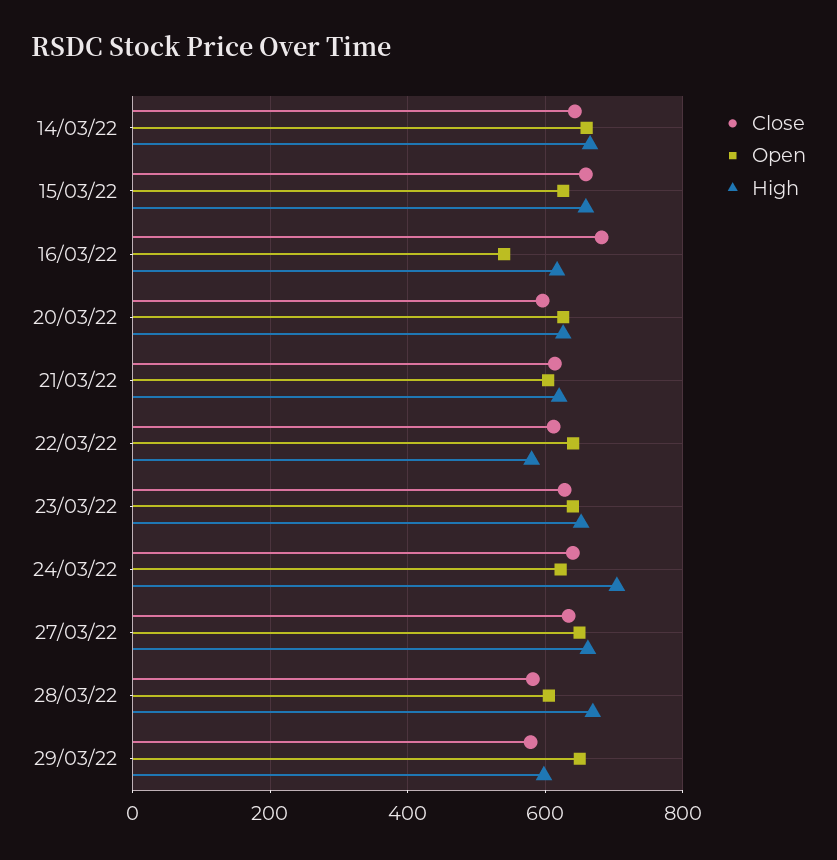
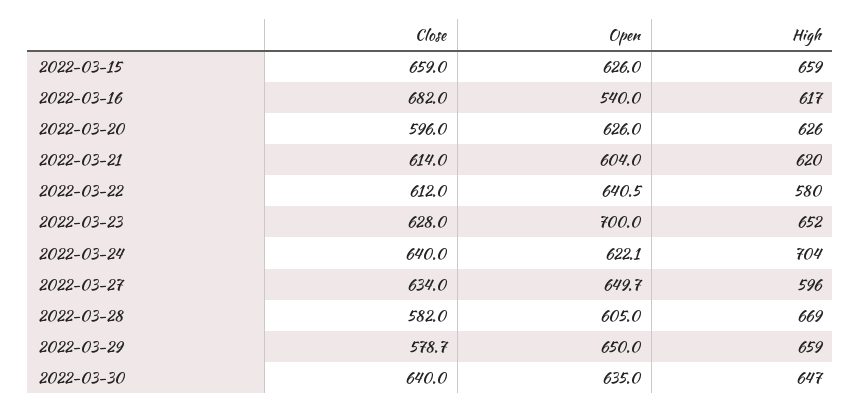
Close, 14/03/22: 640 -> none
Open, 14/03/22: 660 -> none
High, 14/03/22: 660 -> none
Open, 23/03/22: 640 -> 700
High, 27/03/22: 660 -> 596
High, 29/03/22: 600 -> 659
Close, 2022-03-30: none -> 640
Open, 2022-03-30: none -> 635
High, 2022-03-30: none -> 647

